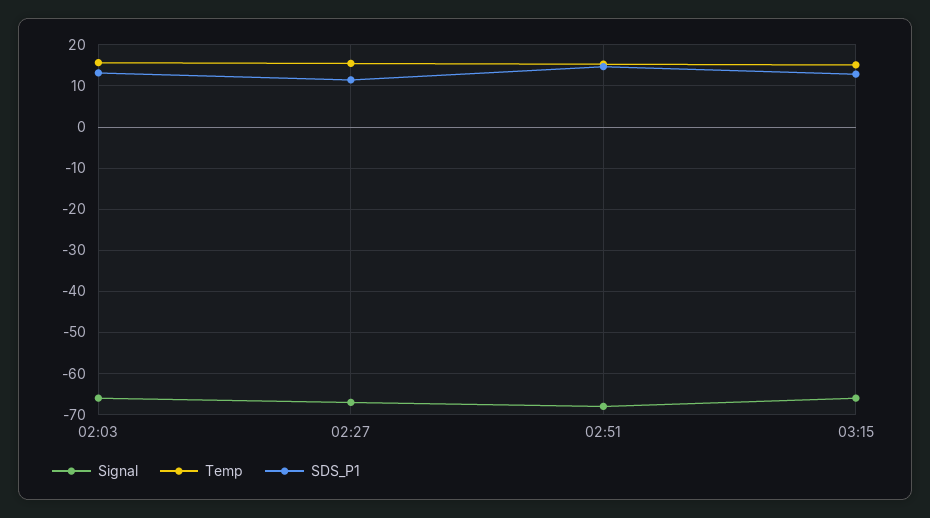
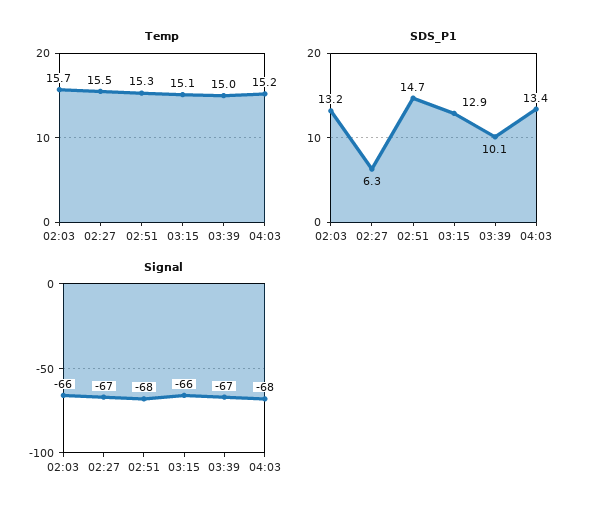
SDS_P1, 02:27: 12 -> 6.3
Temp, 03:39: none -> 15
Temp, 04:03: none -> 15.2
SDS_P1, 03:39: none -> 10.1
SDS_P1, 04:03: none -> 13.4
Signal, 03:39: none -> -67
Signal, 04:03: none -> -68

